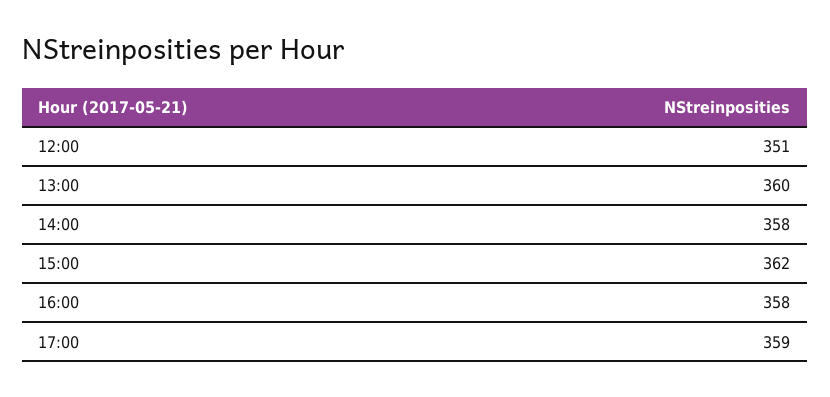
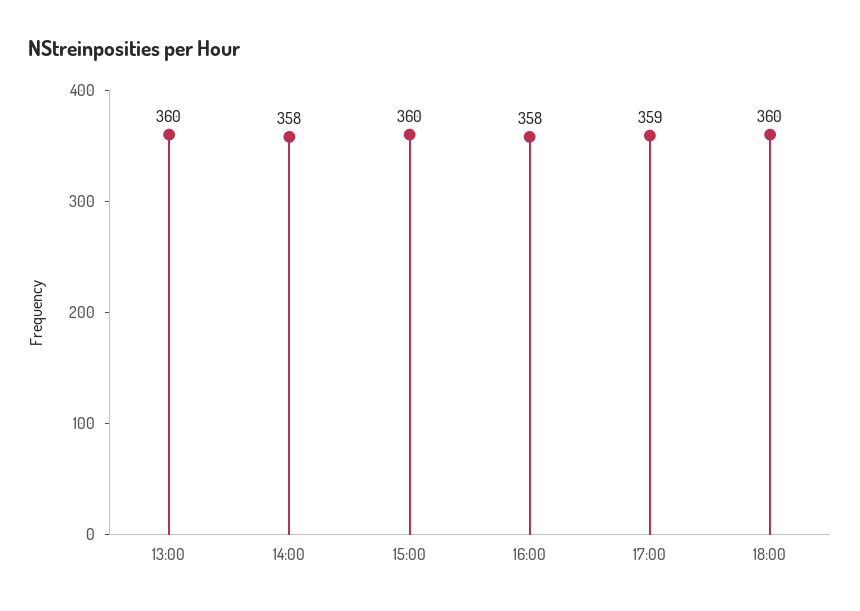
12:00: 351 -> none
15:00: 362 -> 360
18:00: none -> 360

